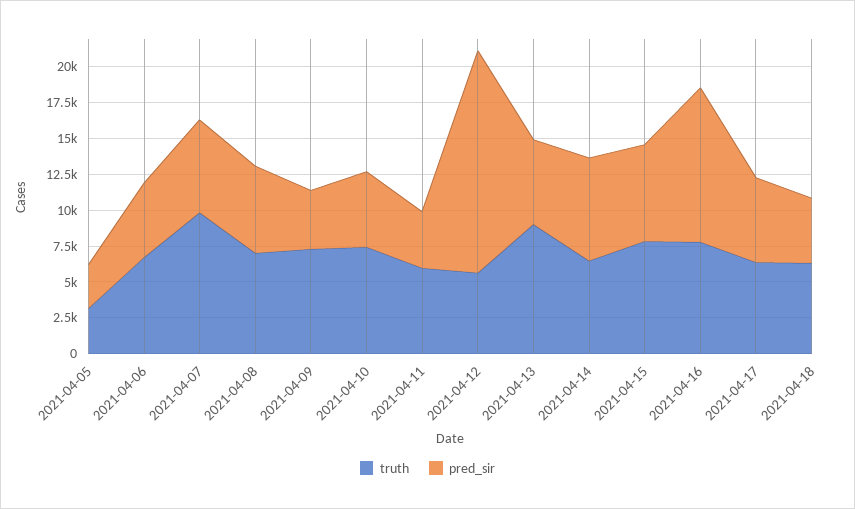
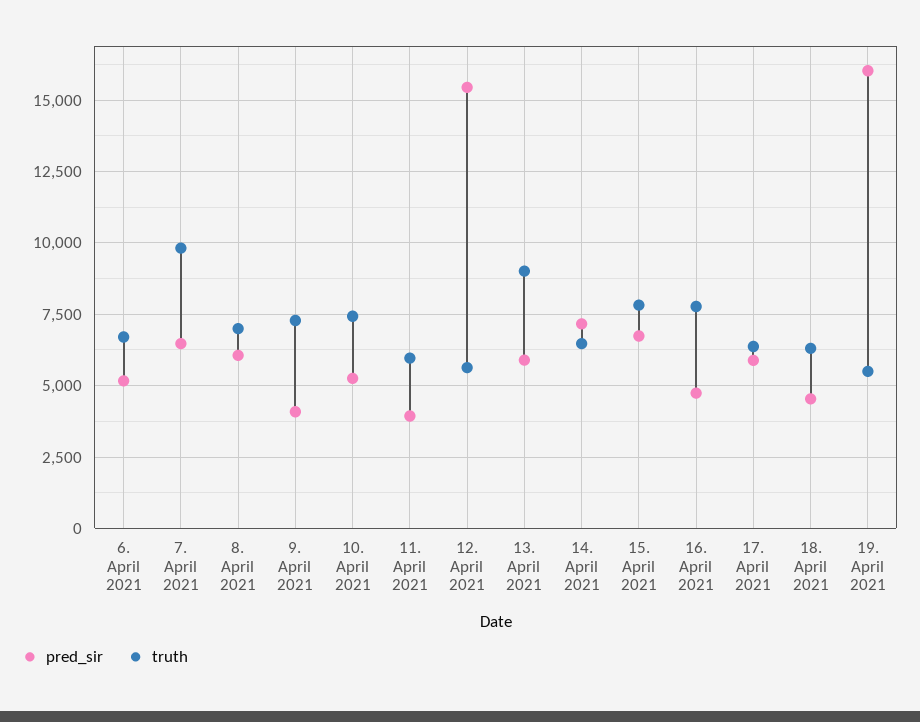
truth, 2021-04-05: 2500 -> none
pred_sir, 2021-04-05: 2500 -> none
pred_sir, 2021-04-16: 10000 -> 4750
pred_sir, 19. April 2021: none -> 16000
truth, 19. April 2021: none -> 5500

